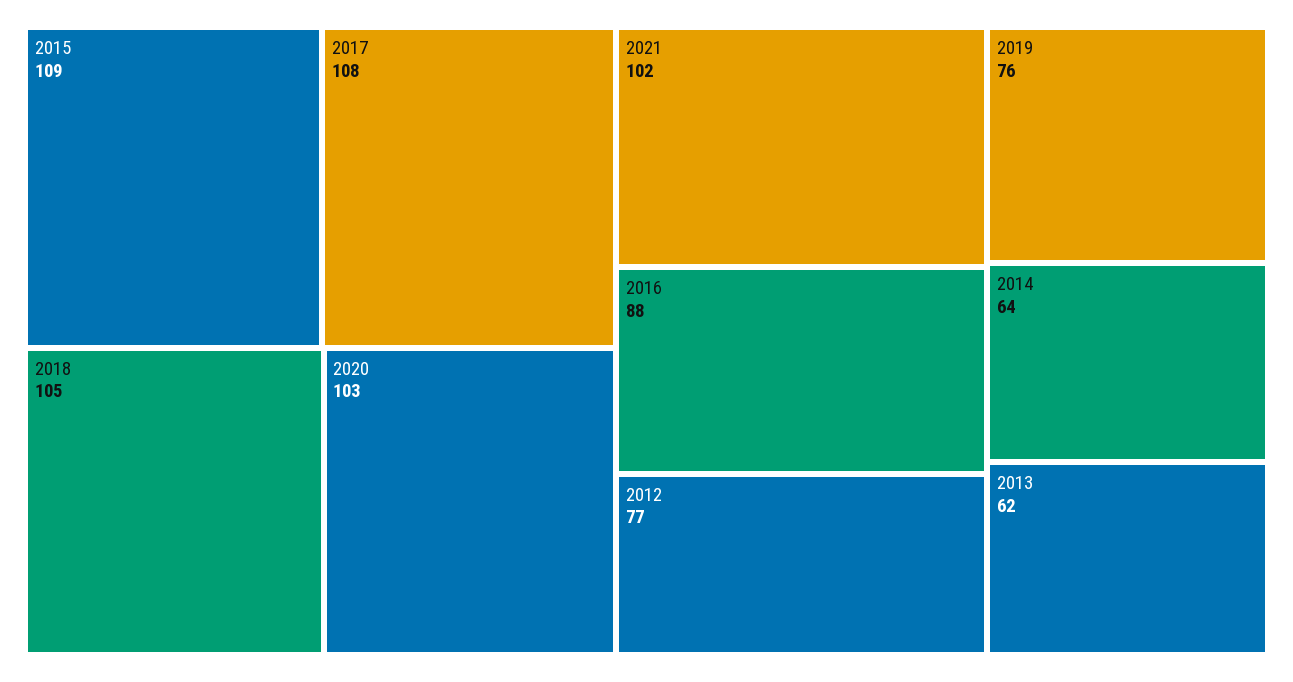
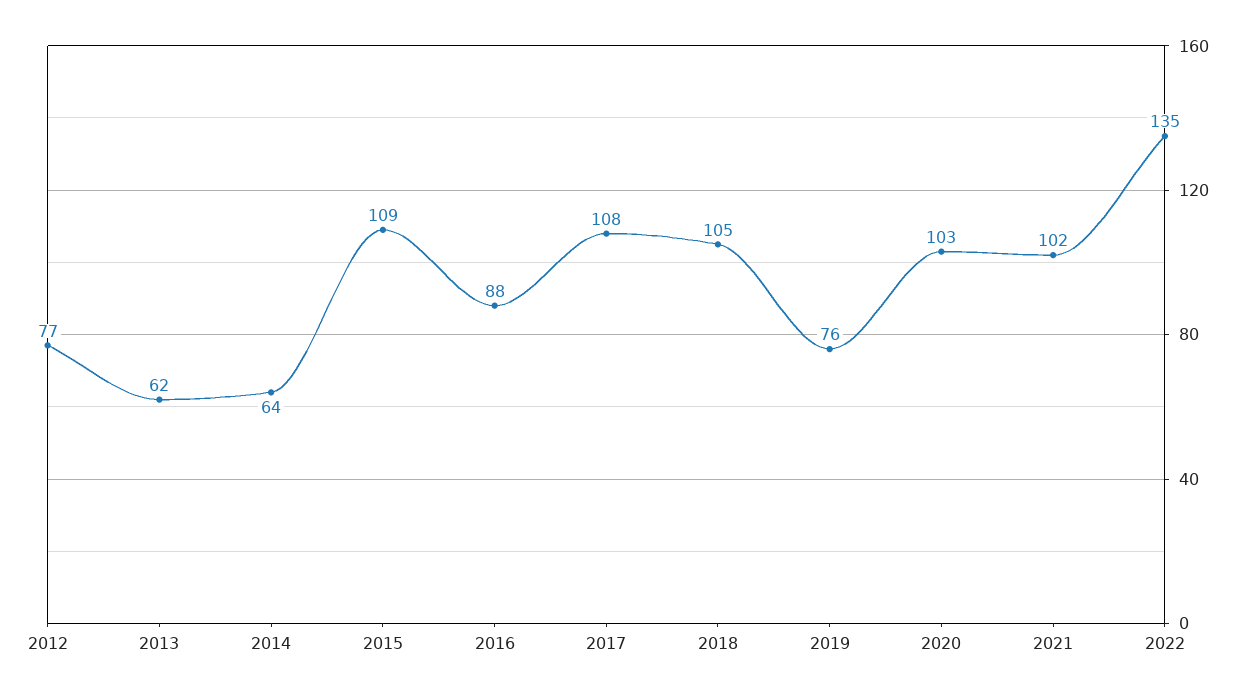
2022: none -> 135

